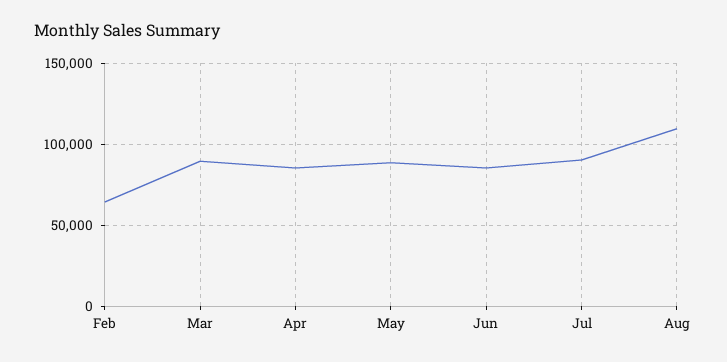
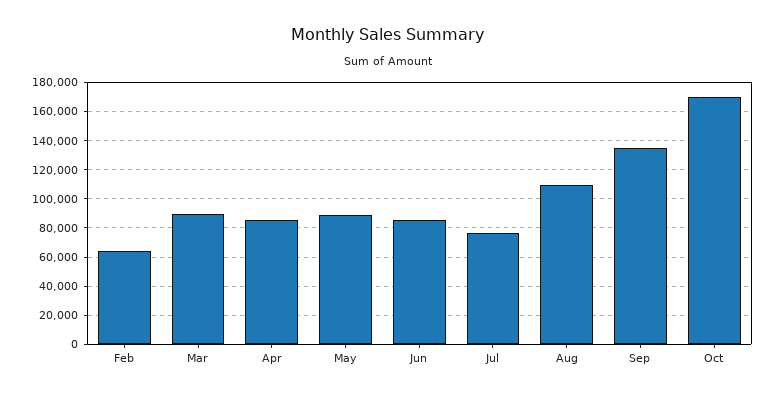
Jul: 90000 -> 75000
Sep: none -> 135000
Oct: none -> 170000

